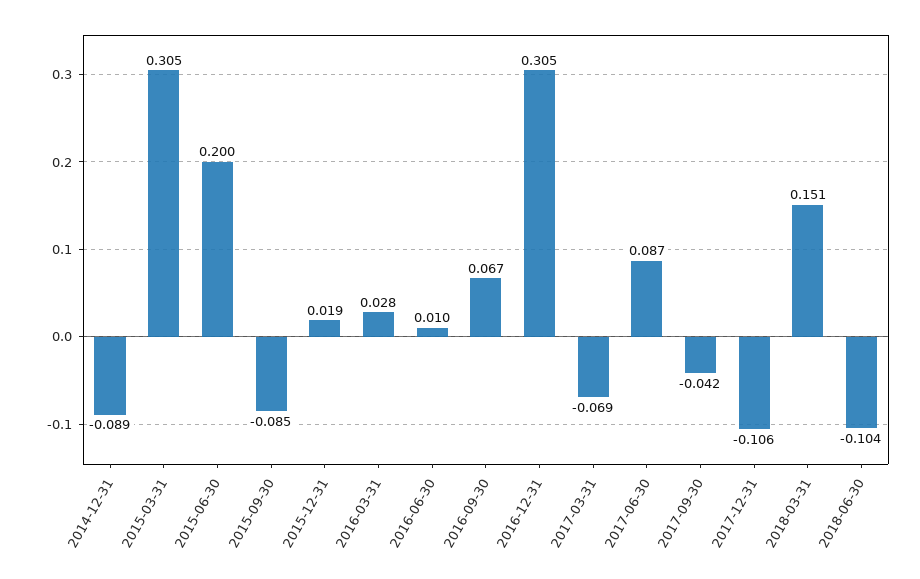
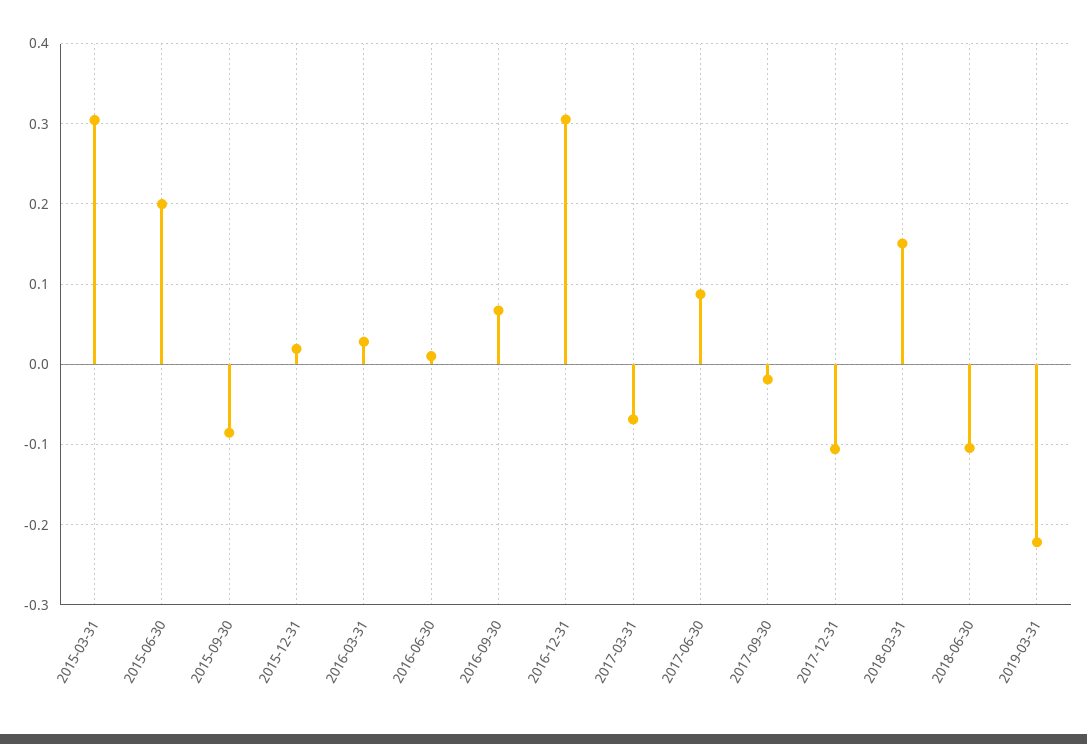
2014-12-31: -0.089 -> none
2017-09-30: -0.042 -> -0.02
2019-03-31: none -> -0.22

